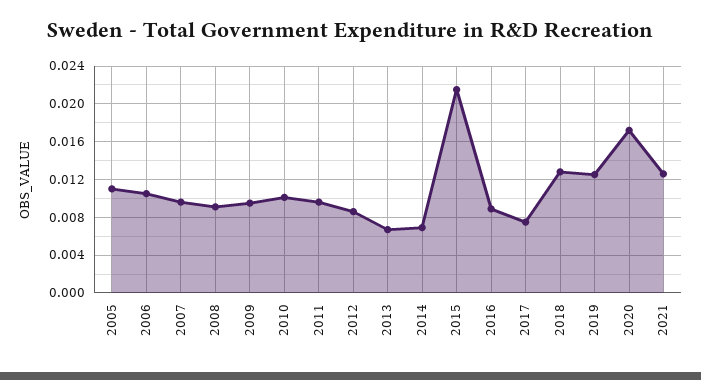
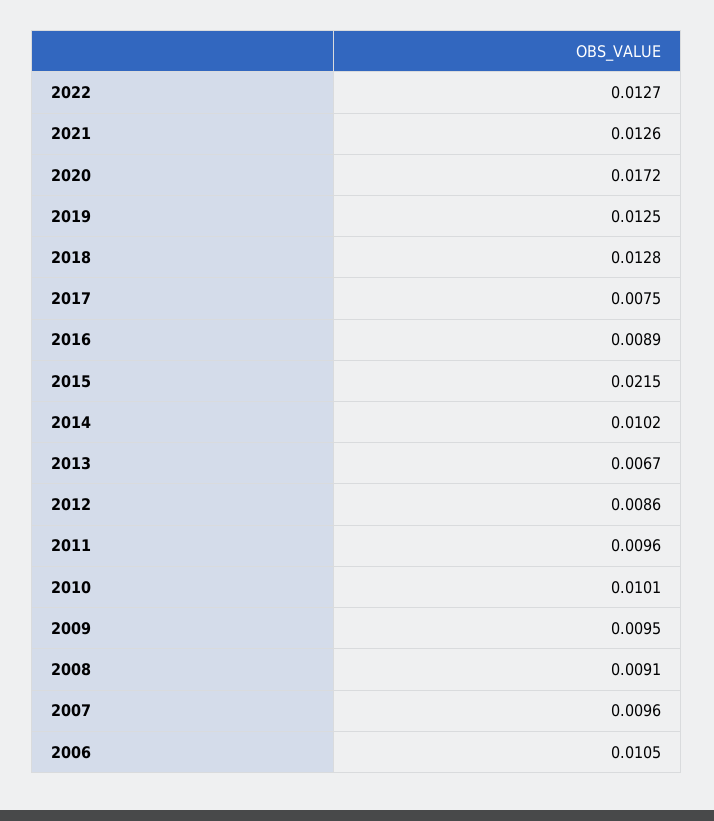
2005: 0.011 -> none
2014: 0.007 -> 0.0102
2022: none -> 0.0127

